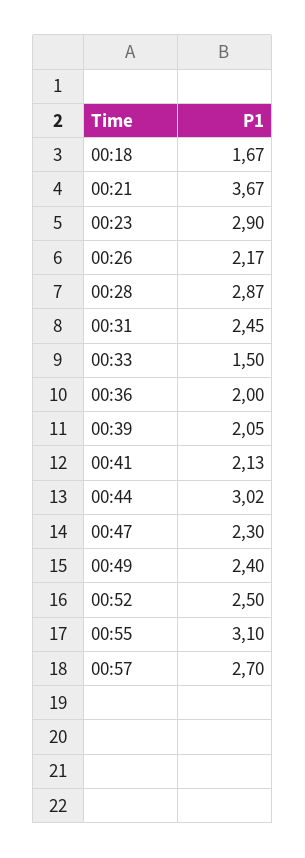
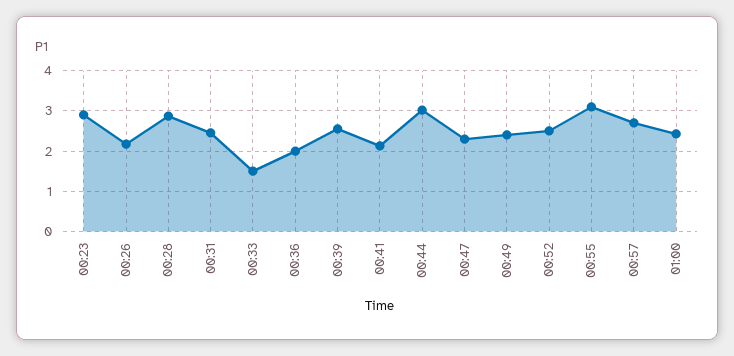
00:18: 1.67 -> none
00:21: 3.67 -> none
00:39: 2.05 -> 2.6
01:00: none -> 2.4

